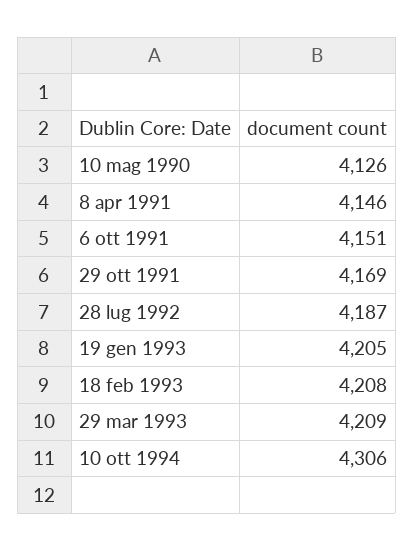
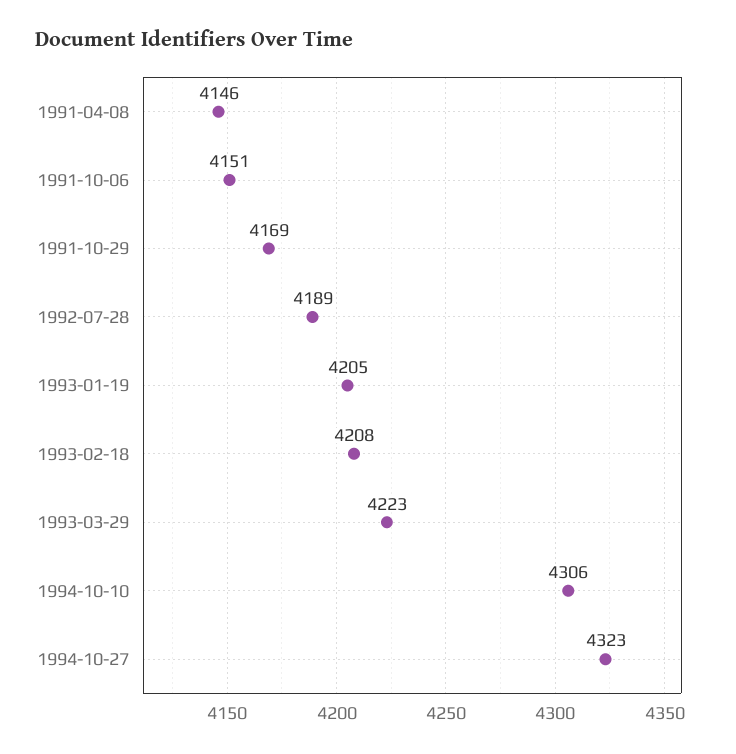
10 mag 1990: 4126 -> none
28 lug 1992: 4187 -> 4189
29 mar 1993: 4209 -> 4223
1994-10-27: none -> 4323

